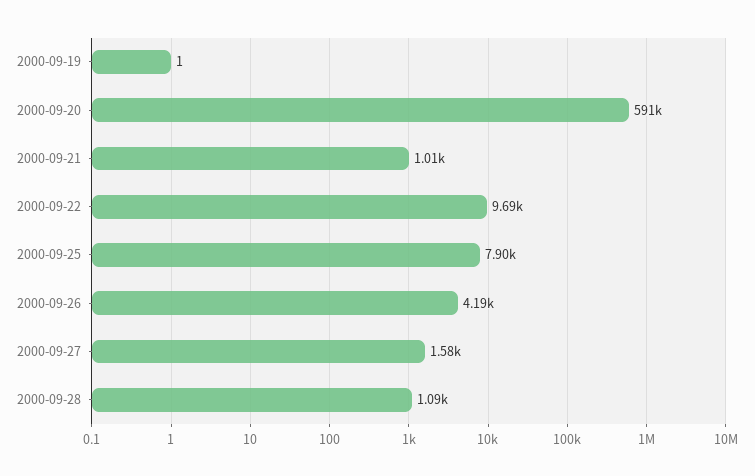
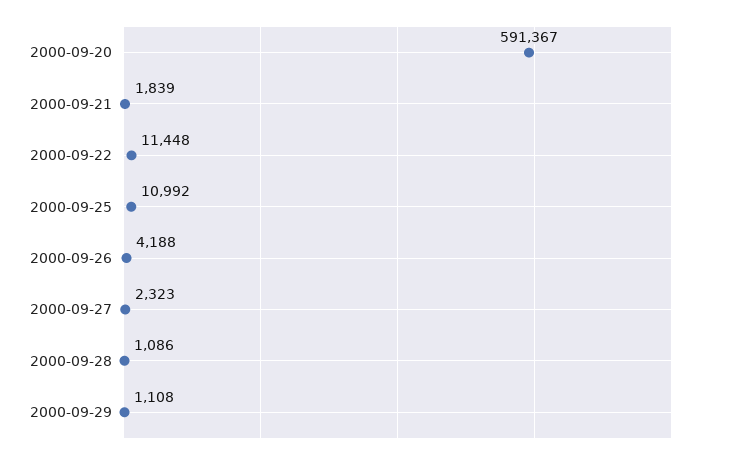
2000-09-19: 1 -> none
2000-09-21: 1010 -> 1839
2000-09-22: 9690 -> 11448
2000-09-25: 7900 -> 10992
2000-09-27: 1580 -> 2323
2000-09-29: none -> 1108

